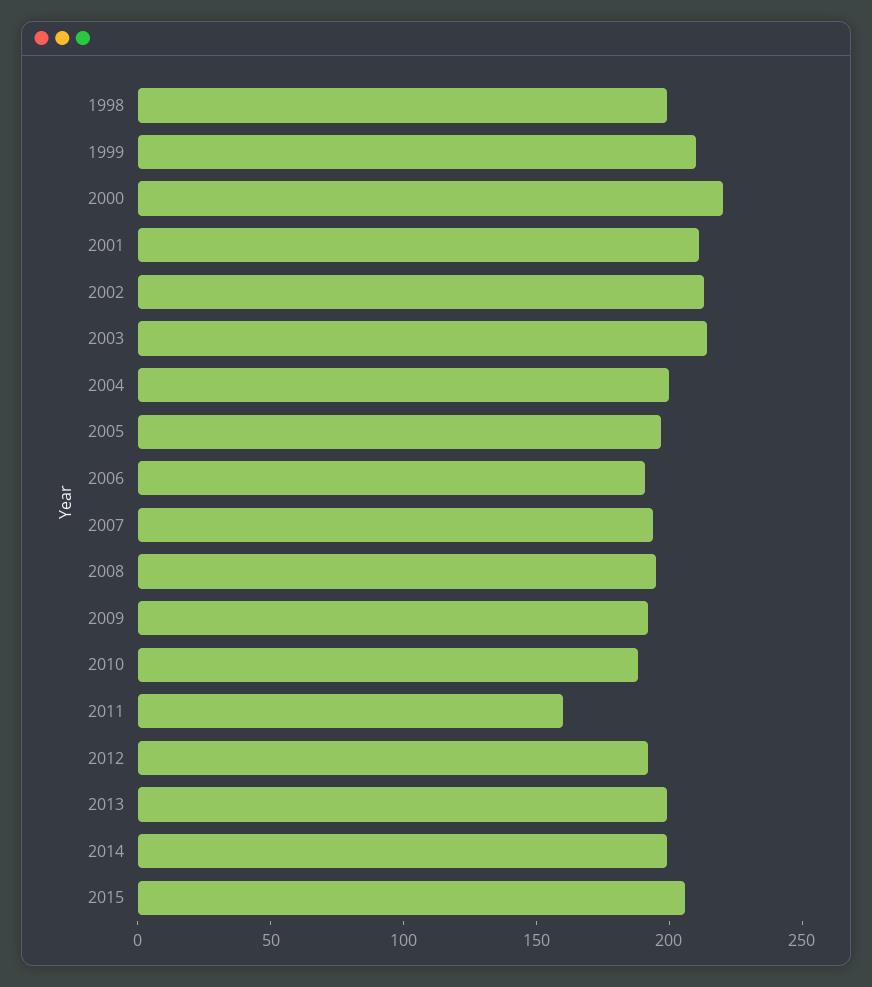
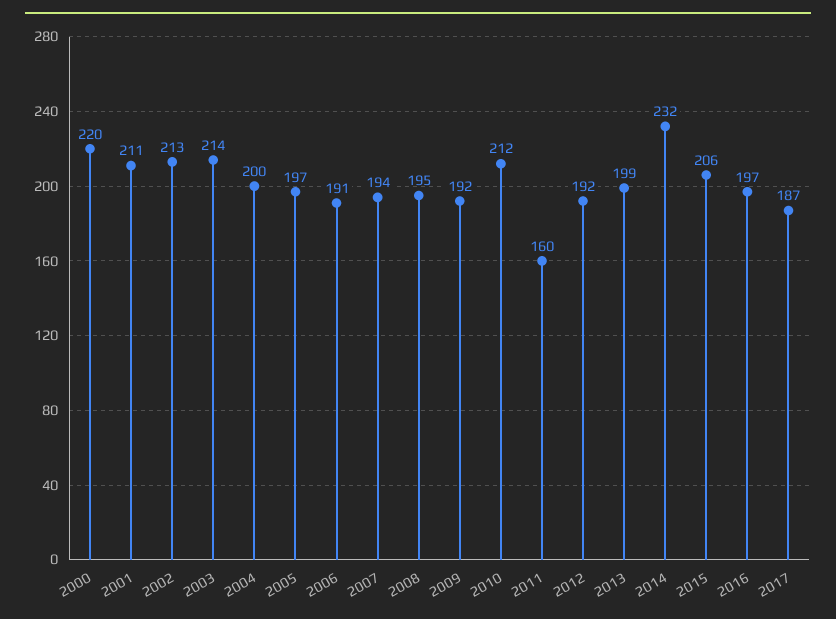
1998: 200 -> none
1999: 210 -> none
2010: 190 -> 212
2014: 200 -> 232
2016: none -> 197
2017: none -> 187

